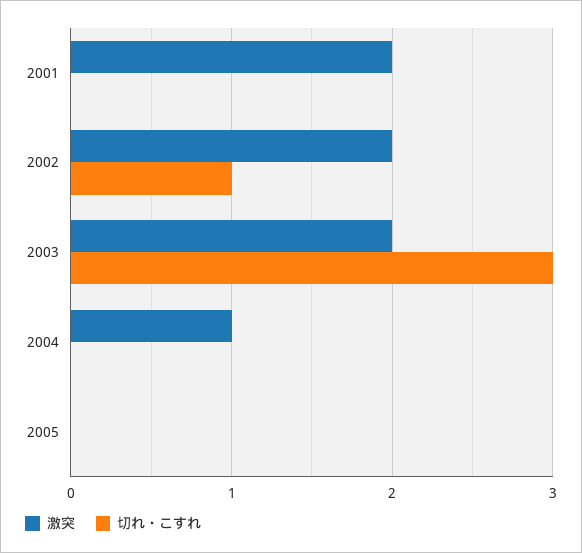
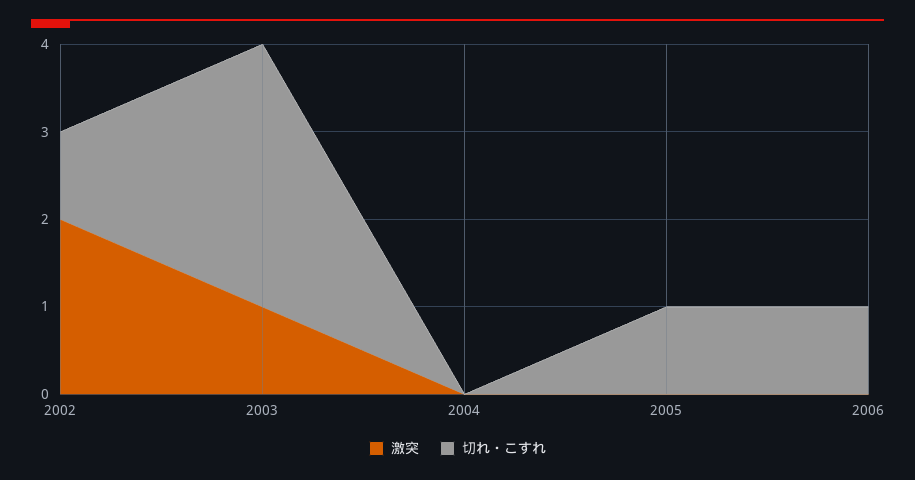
激突, 2001: 2 -> none
切れ・こすれ, 2001: 0 -> none
激突, 2003: 2 -> 1
激突, 2004: 1 -> 0
切れ・こすれ, 2005: 0 -> 1
激突, 2006: none -> 0
切れ・こすれ, 2006: none -> 1

